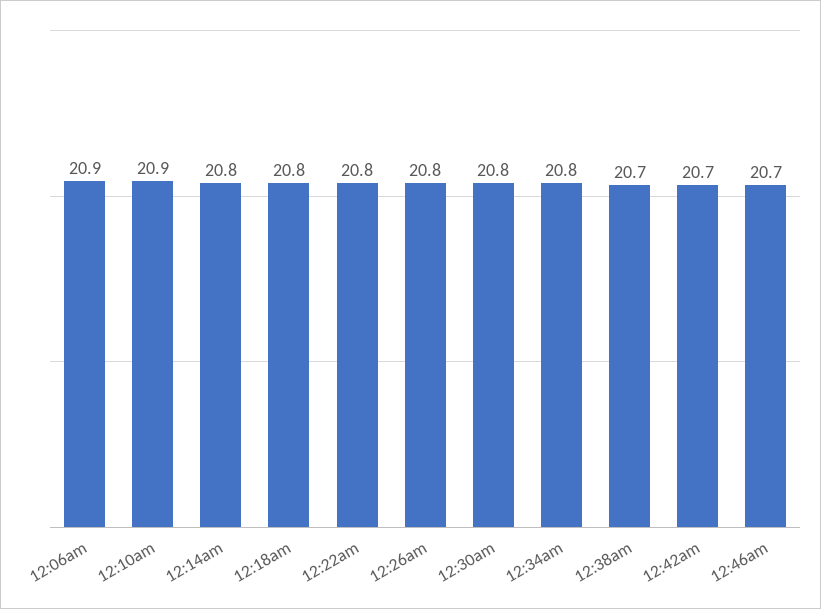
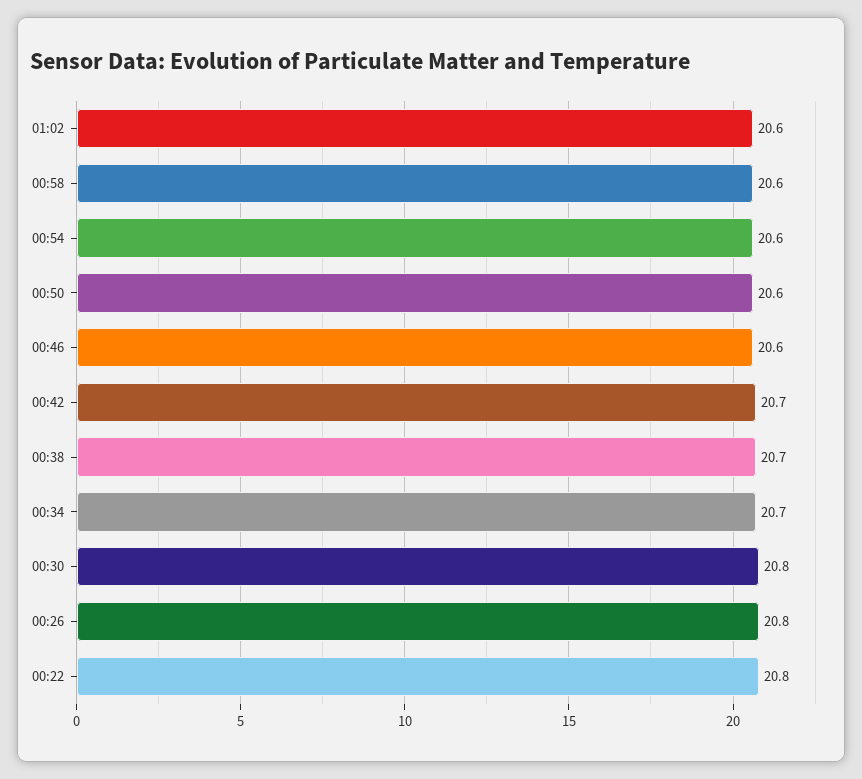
12:06am: 20.9 -> none
12:10am: 20.9 -> none
12:14am: 20.8 -> none
12:18am: 20.8 -> none
12:34am: 20.8 -> 20.7
12:46am: 20.7 -> 20.6
01:02: none -> 20.6
00:58: none -> 20.6
00:54: none -> 20.6
00:50: none -> 20.6

